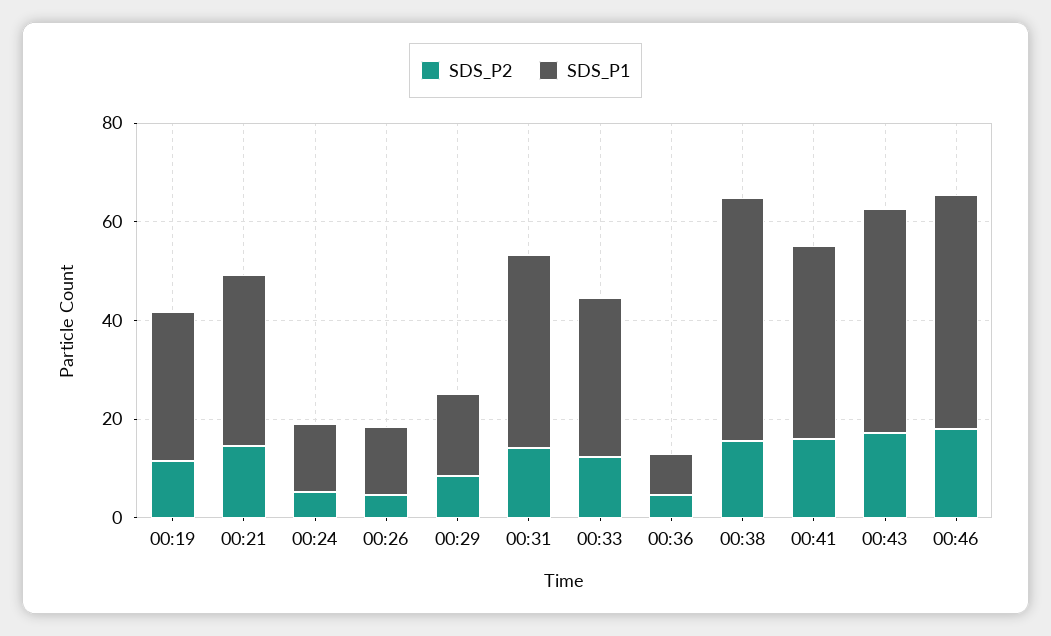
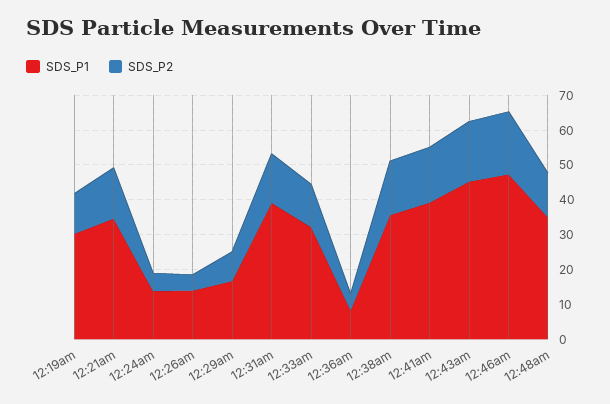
SDS_P1, 00:38: 50 -> 35
SDS_P1, 12:48am: none -> 35
SDS_P2, 12:48am: none -> 12.5

